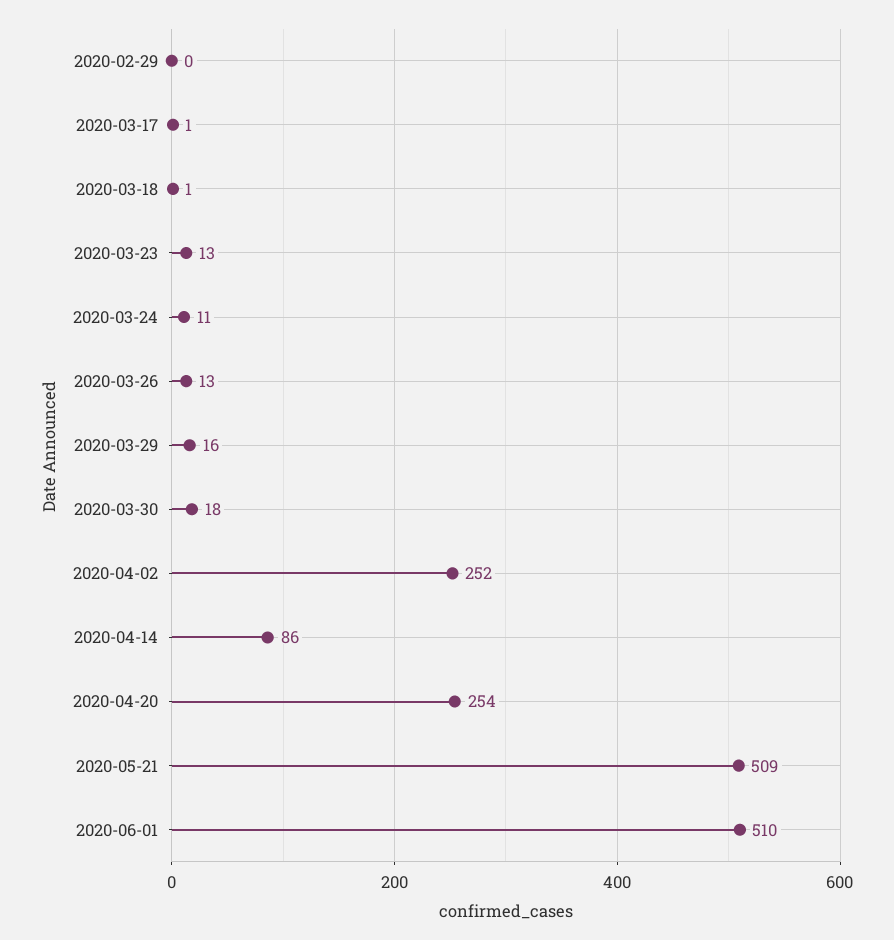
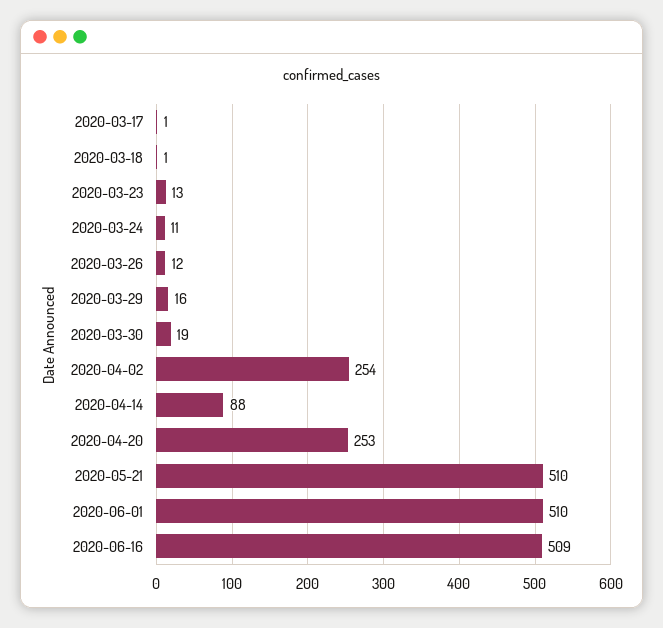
2020-02-29: 0 -> none
2020-03-26: 13 -> 12
2020-03-30: 18 -> 19
2020-04-02: 252 -> 254
2020-04-14: 86 -> 88
2020-04-20: 254 -> 253
2020-05-21: 509 -> 510
2020-06-16: none -> 509

